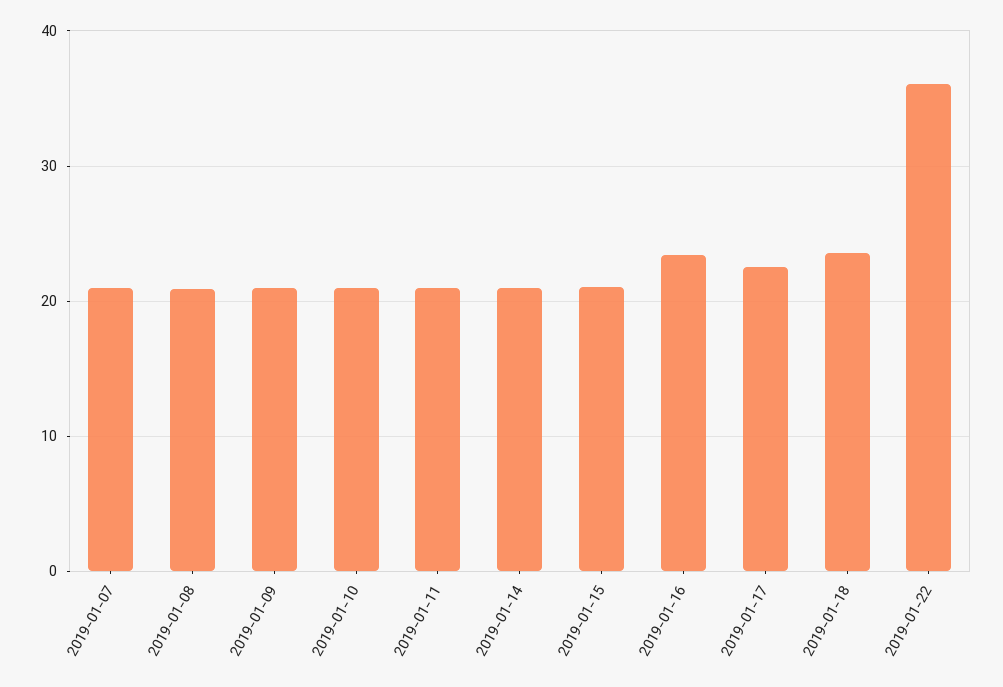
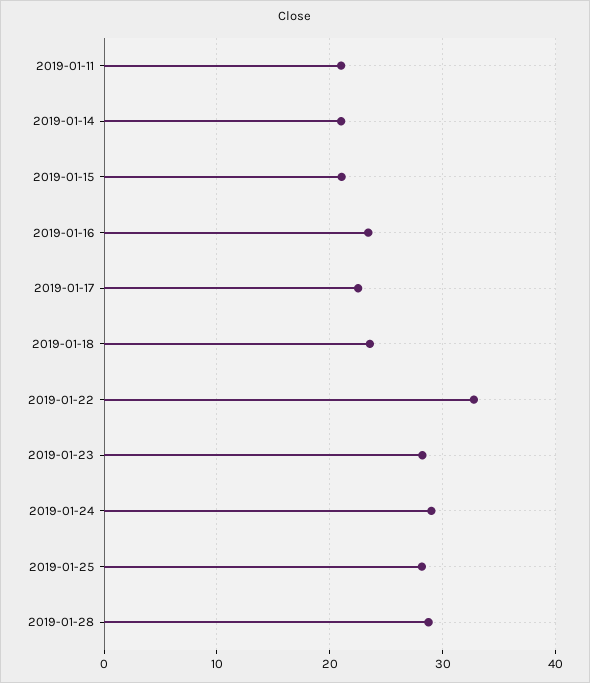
2019-01-07: 21 -> none
2019-01-08: 21 -> none
2019-01-09: 21 -> none
2019-01-10: 21 -> none
2019-01-22: 36 -> 33
2019-01-23: none -> 28
2019-01-24: none -> 29
2019-01-25: none -> 28
2019-01-28: none -> 29

